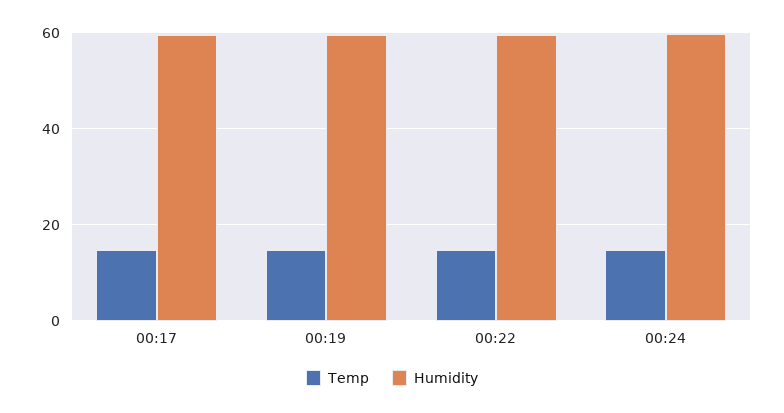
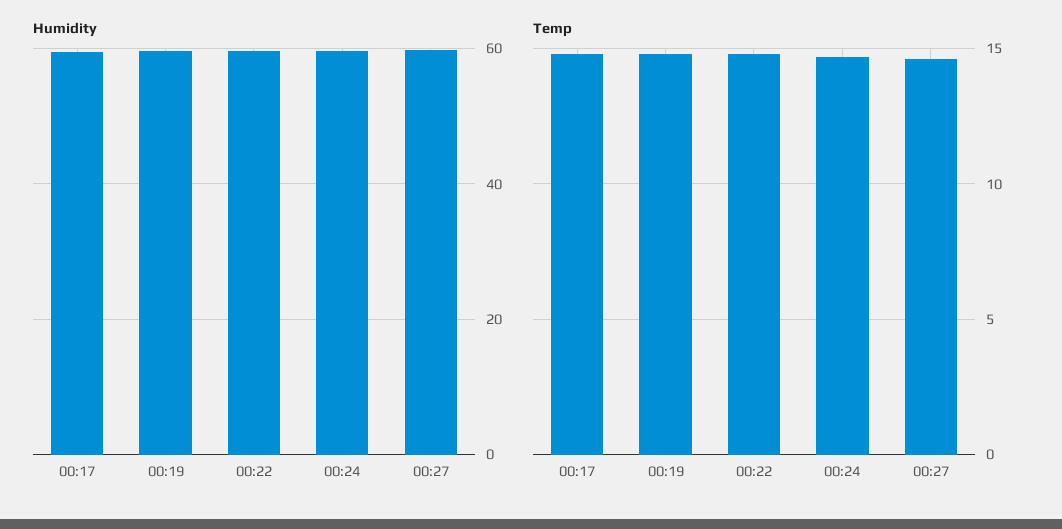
Humidity, 00:27: none -> 60
Temp, 00:27: none -> 14.5

